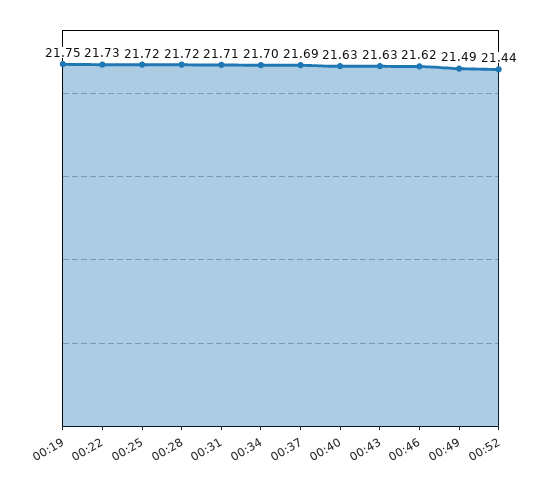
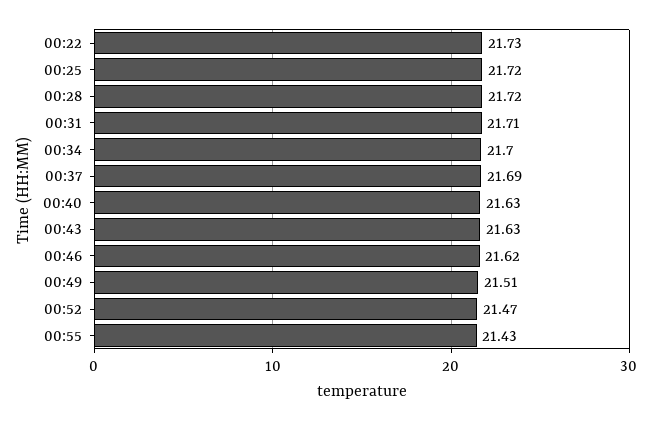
00:19: 21.75 -> none
00:49: 21.49 -> 21.51
00:52: 21.44 -> 21.47
00:55: none -> 21.43

